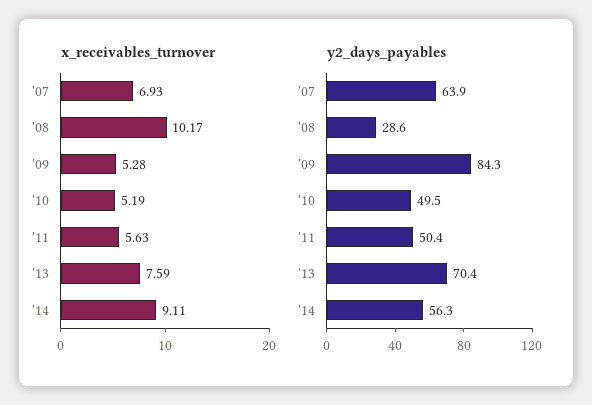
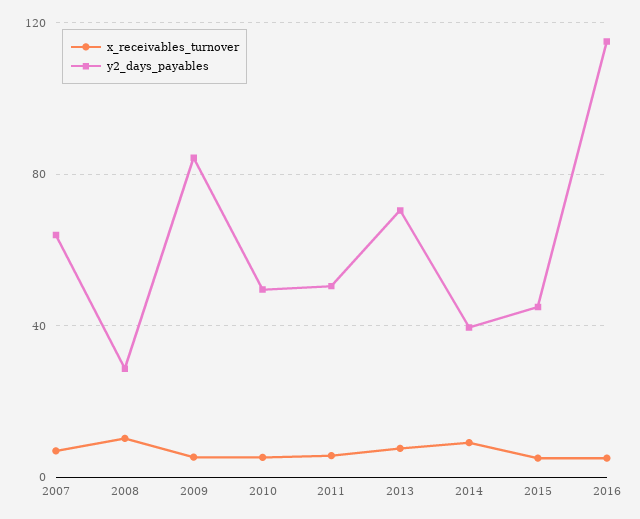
y2_days_payables, '14: 56.3 -> 40
x_receivables_turnover, 2015: none -> 5
y2_days_payables, 2015: none -> 45
x_receivables_turnover, 2016: none -> 5
y2_days_payables, 2016: none -> 115

